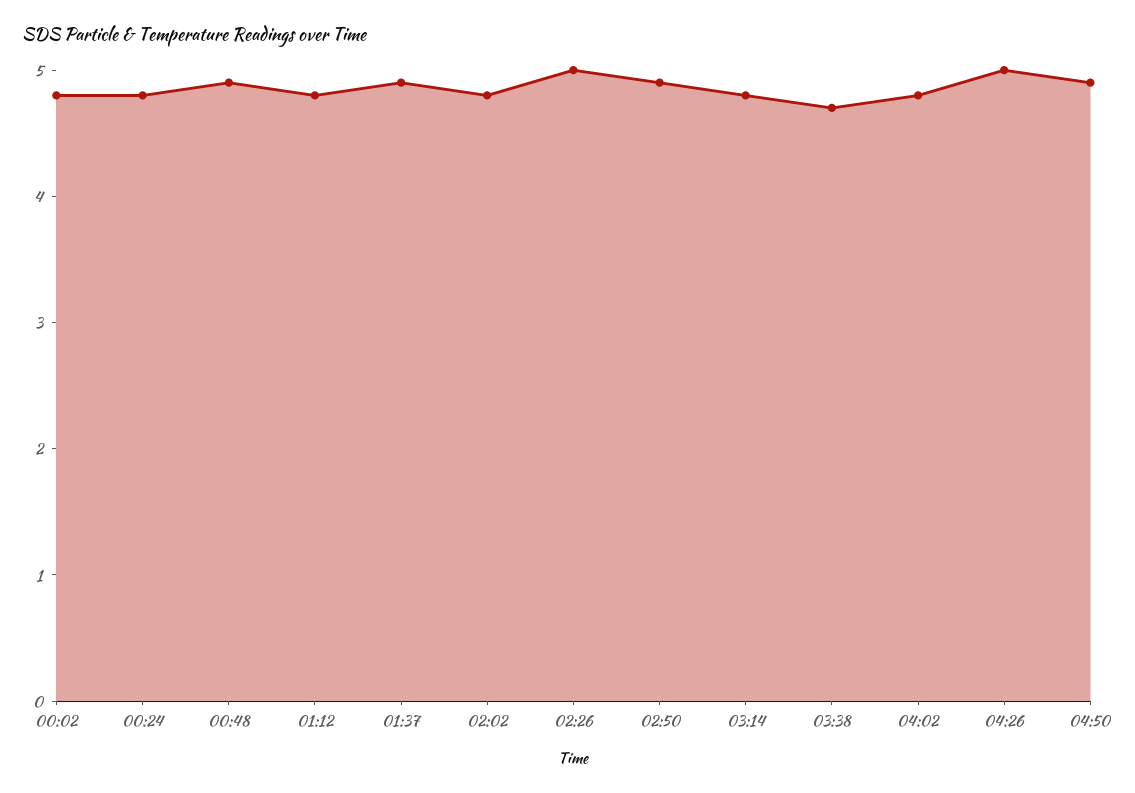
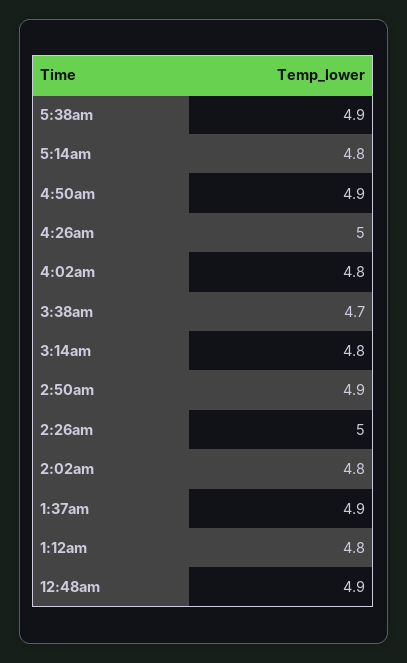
00:02: 4.8 -> none
00:24: 4.8 -> none
5:38am: none -> 4.9
5:14am: none -> 4.8

